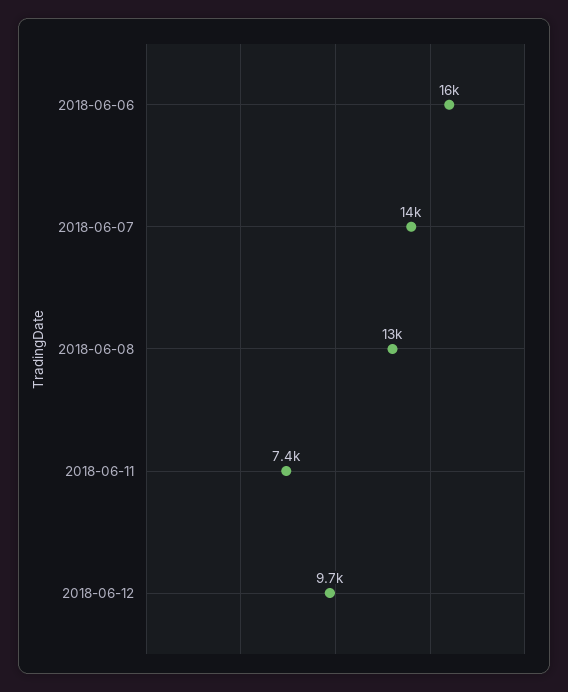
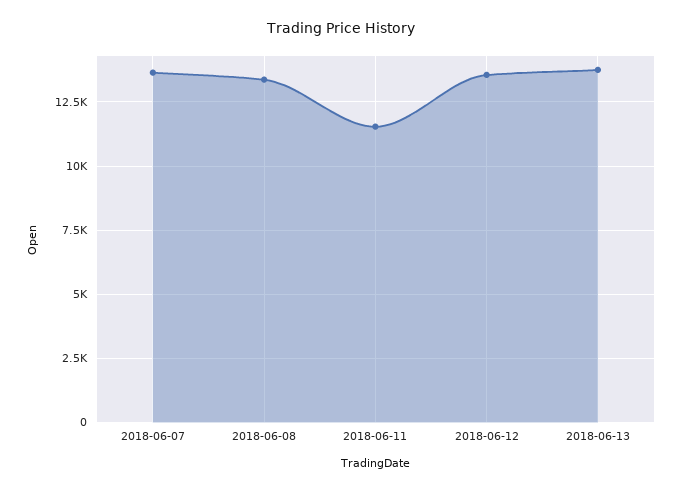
2018-06-06: 16000 -> none
2018-06-11: 7400 -> 11500
2018-06-12: 9700 -> 13500
2018-06-13: none -> 13750

